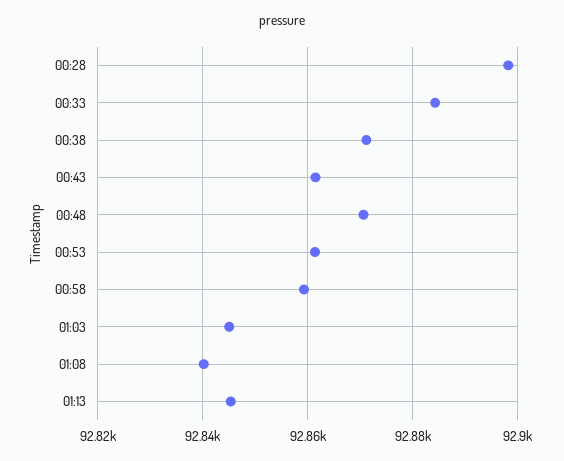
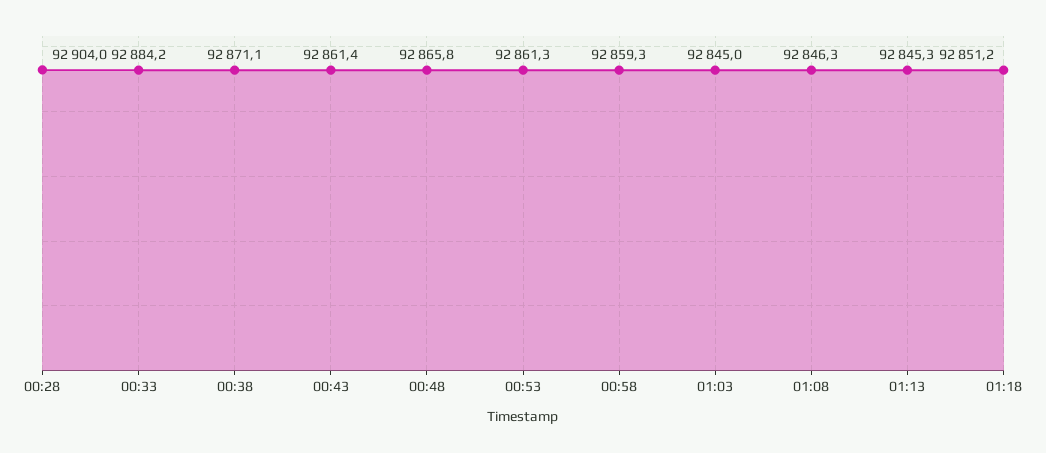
00:28: 92898 -> 92904
00:48: 92870 -> 92865.8
01:08: 92840 -> 92846.3
01:18: none -> 92851.2

